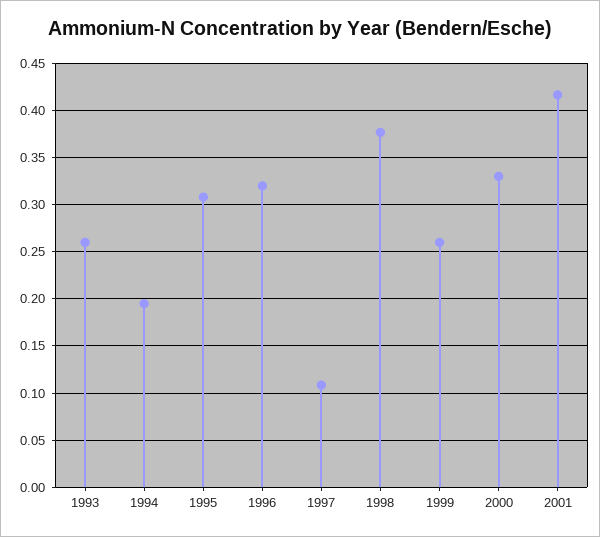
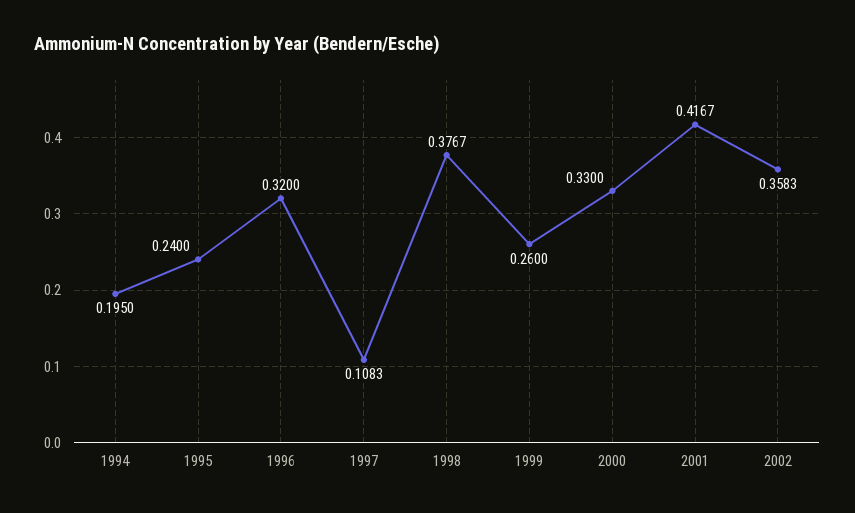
1993: 0.26 -> none
1995: 0.31 -> 0.24
2002: none -> 0.3583

